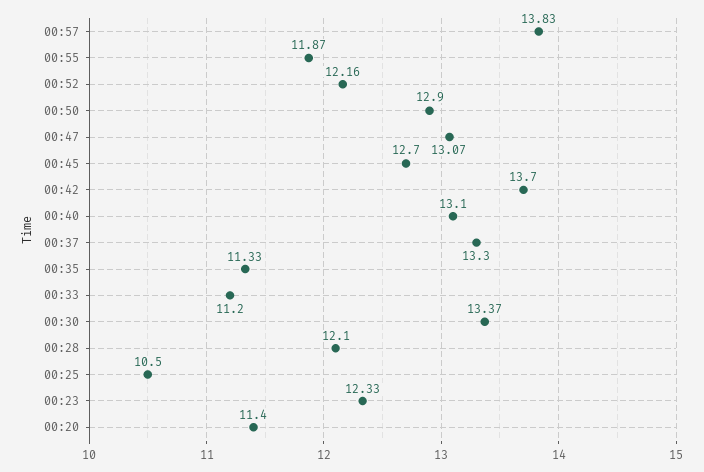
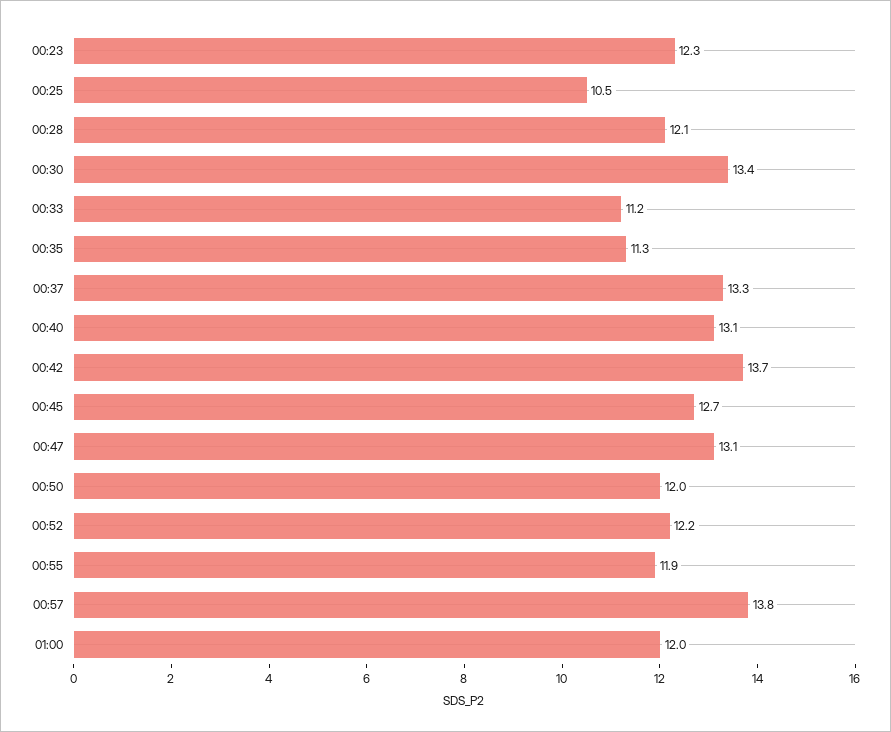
00:50: 12.9 -> 12
00:20: 11.4 -> none
01:00: none -> 12

